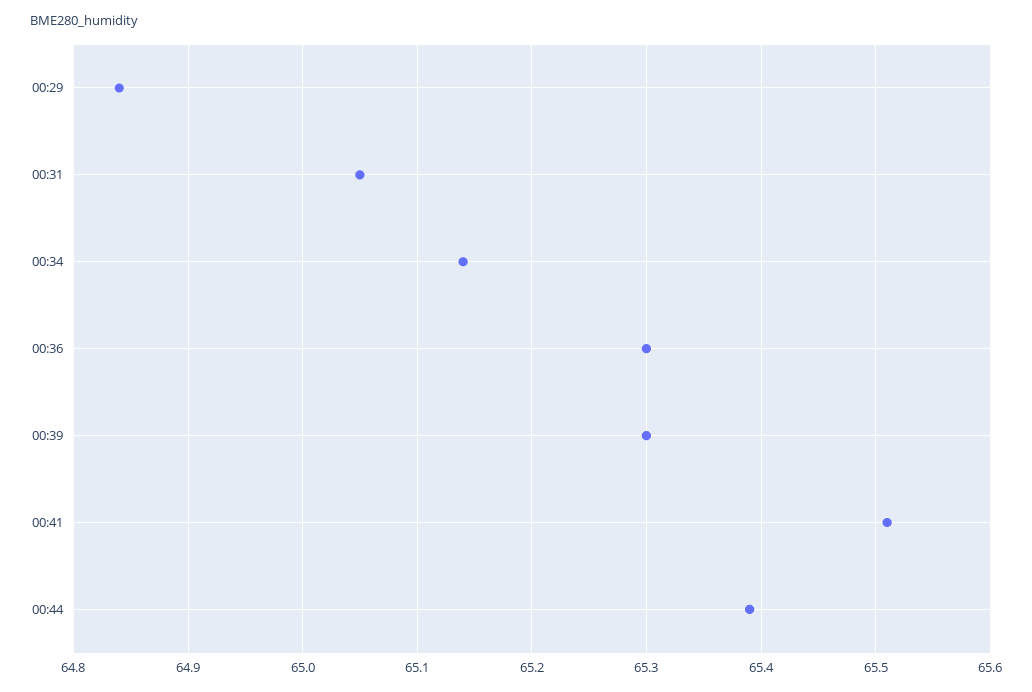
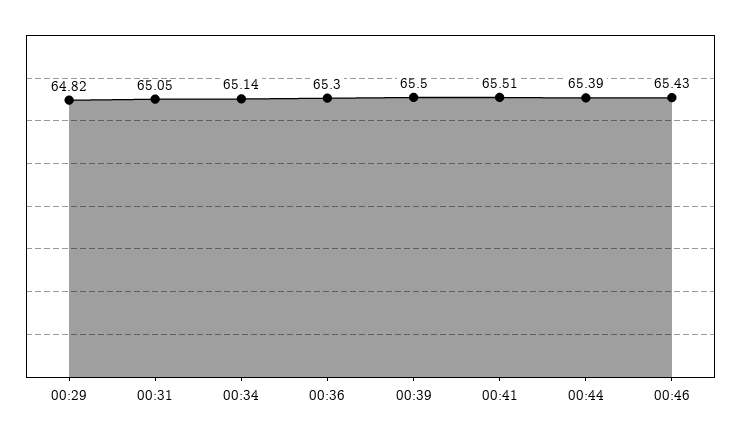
00:29: 64.84 -> 64.82
00:39: 65.3 -> 65.5
00:46: none -> 65.43

